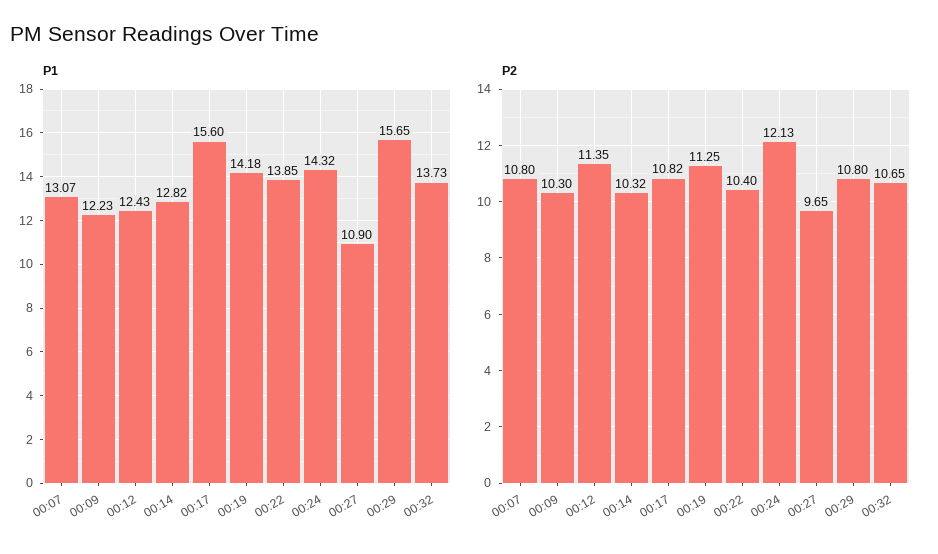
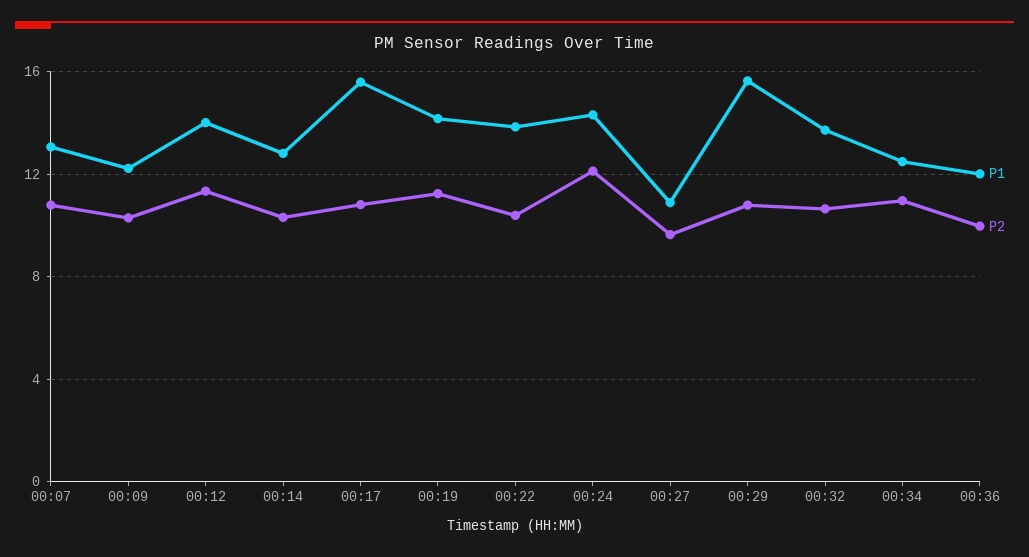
P1, 00:12: 12.43 -> 14
P1, 00:34: none -> 12.5
P2, 00:34: none -> 11
P1, 00:36: none -> 12
P2, 00:36: none -> 10

